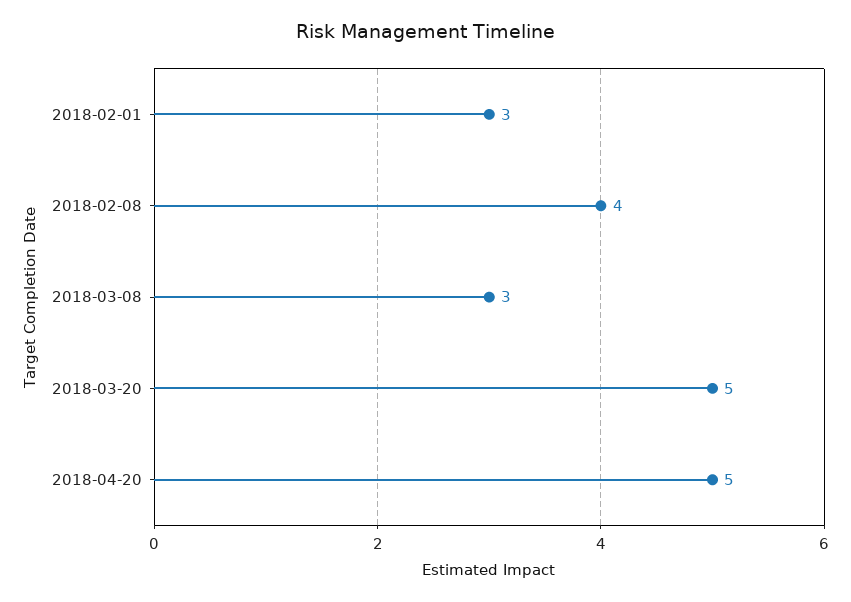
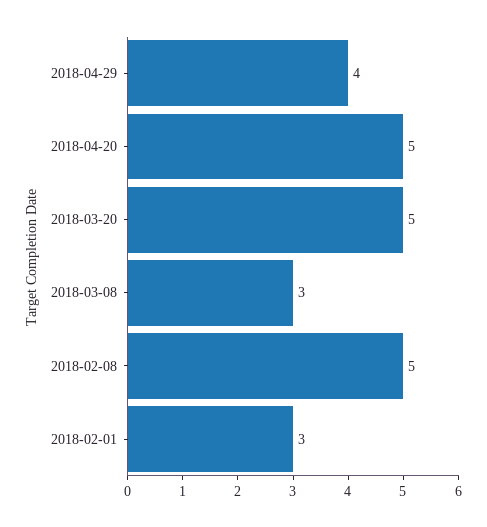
2018-02-08: 4 -> 5
2018-04-29: none -> 4

